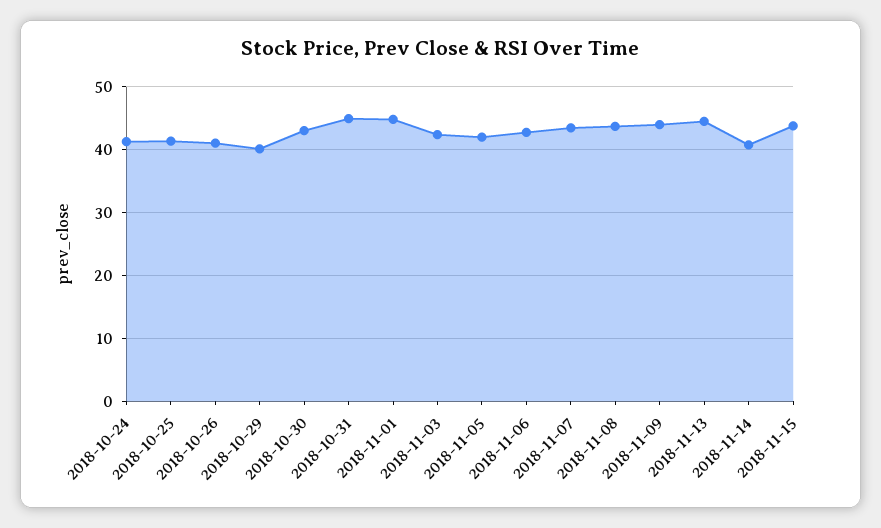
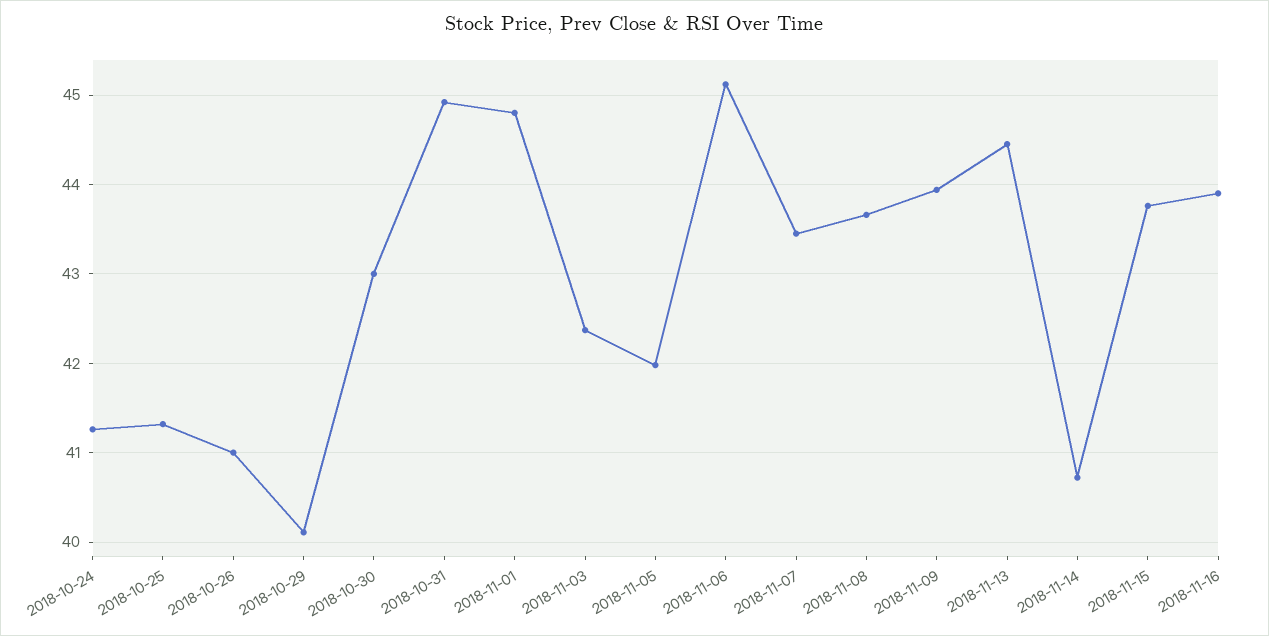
2018-11-06: 43 -> 45.1
2018-11-16: none -> 43.9

